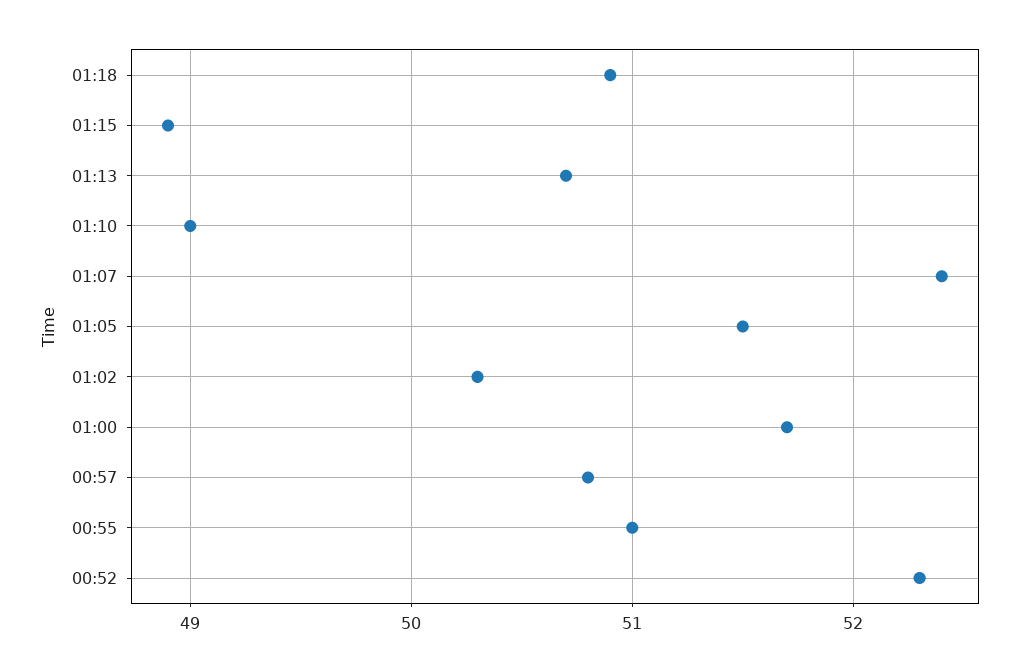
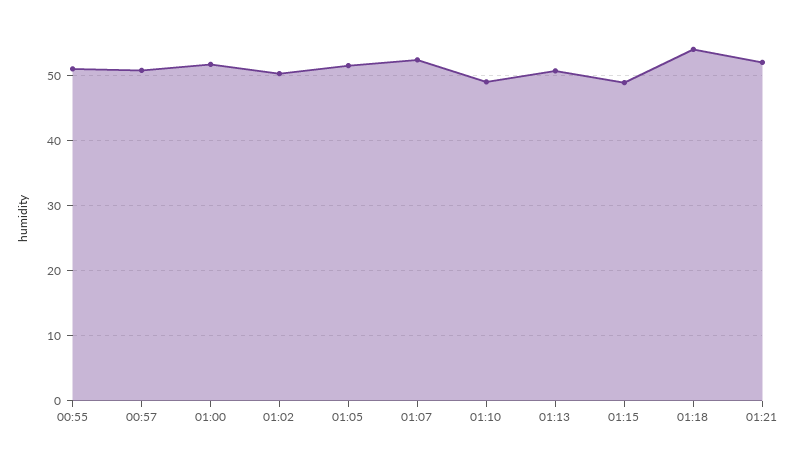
01:18: 50.9 -> 54
00:52: 52.3 -> none
01:21: none -> 52

